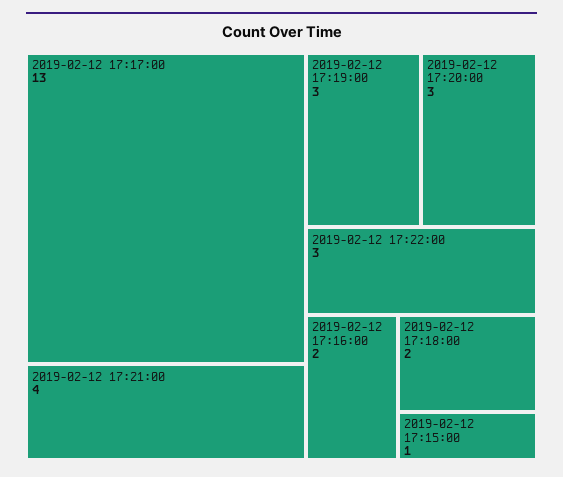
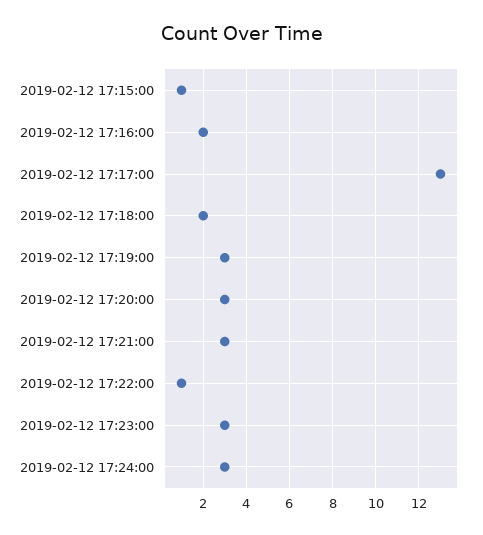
2019-02-12 17:21:00: 4 -> 3
2019-02-12 17:22:00: 3 -> 1
2019-02-12 17:23:00: none -> 3
2019-02-12 17:24:00: none -> 3

